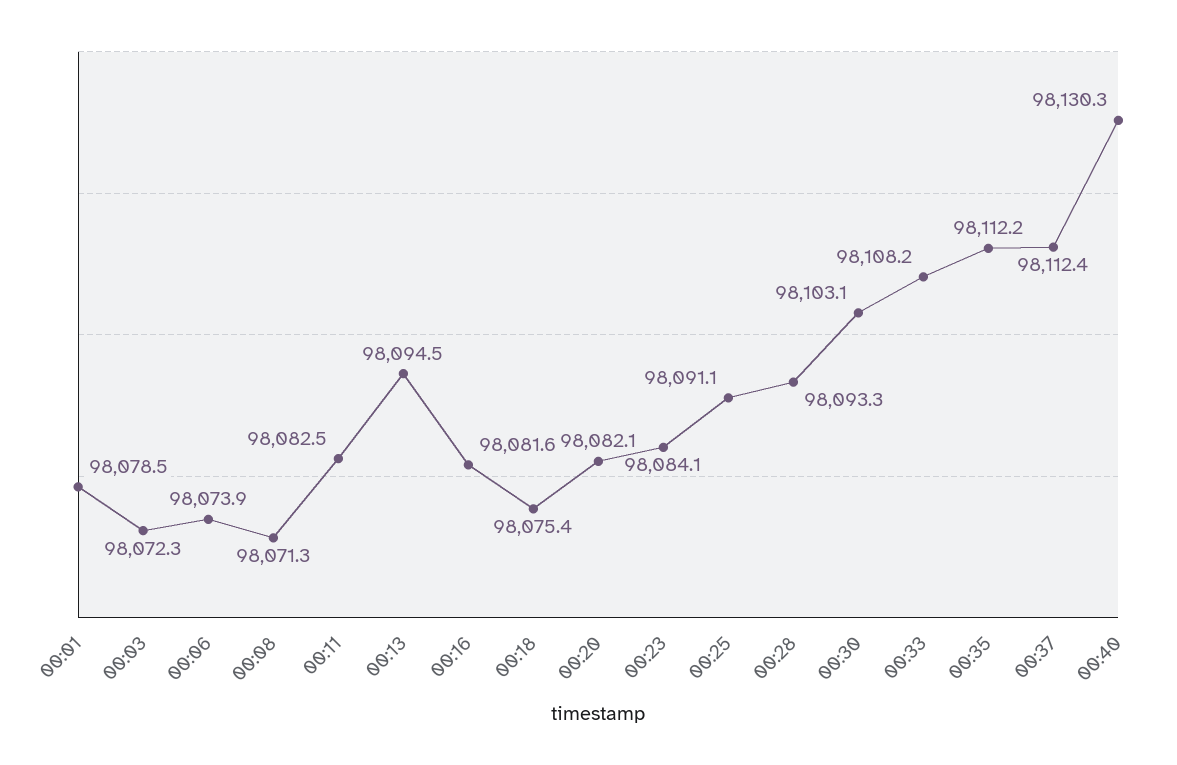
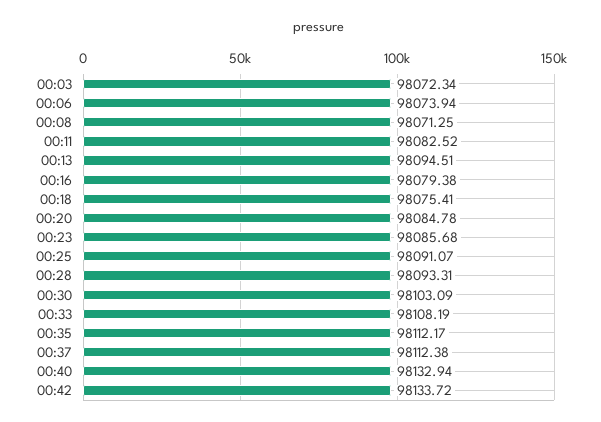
00:01: 98078.5 -> none
00:16: 98081.6 -> 98079.38
00:20: 98082.1 -> 98084.78
00:23: 98084.1 -> 98085.68
00:40: 98130.3 -> 98132.94
00:42: none -> 98133.72

